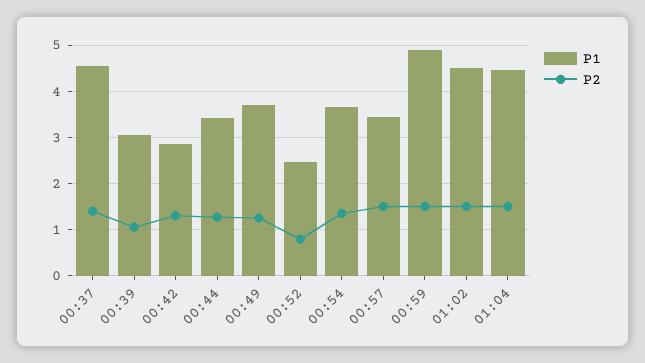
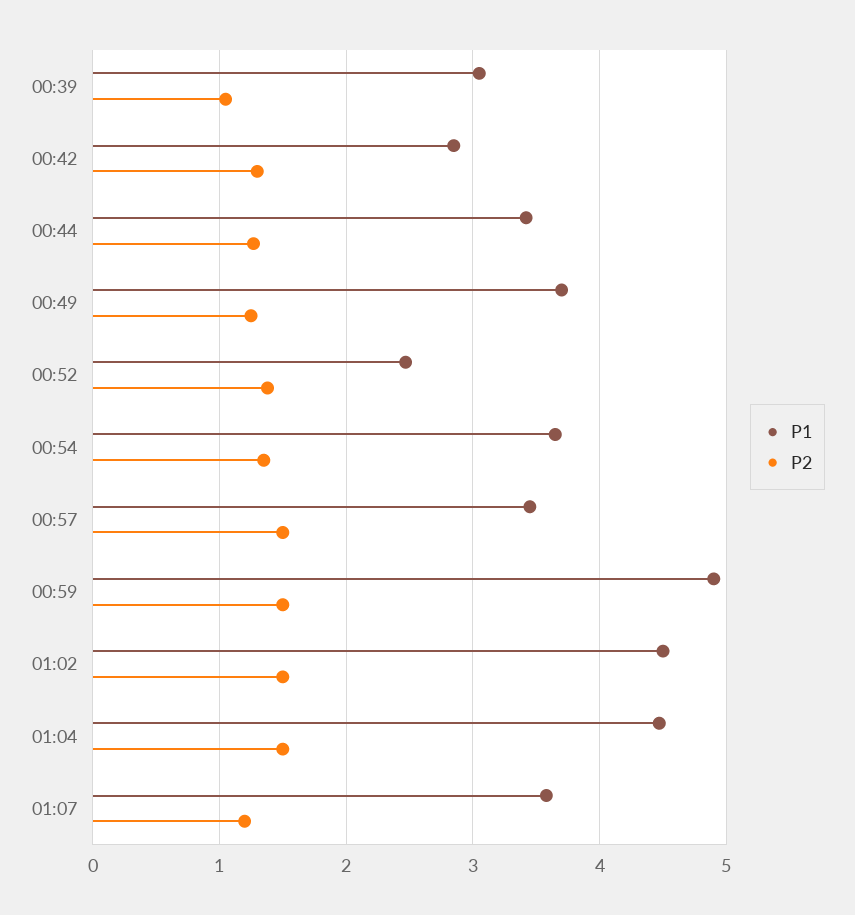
P1, 00:37: 4.6 -> none
P2, 00:37: 1.4 -> none
P2, 00:52: 0.8 -> 1.4
P1, 01:07: none -> 3.6
P2, 01:07: none -> 1.2

